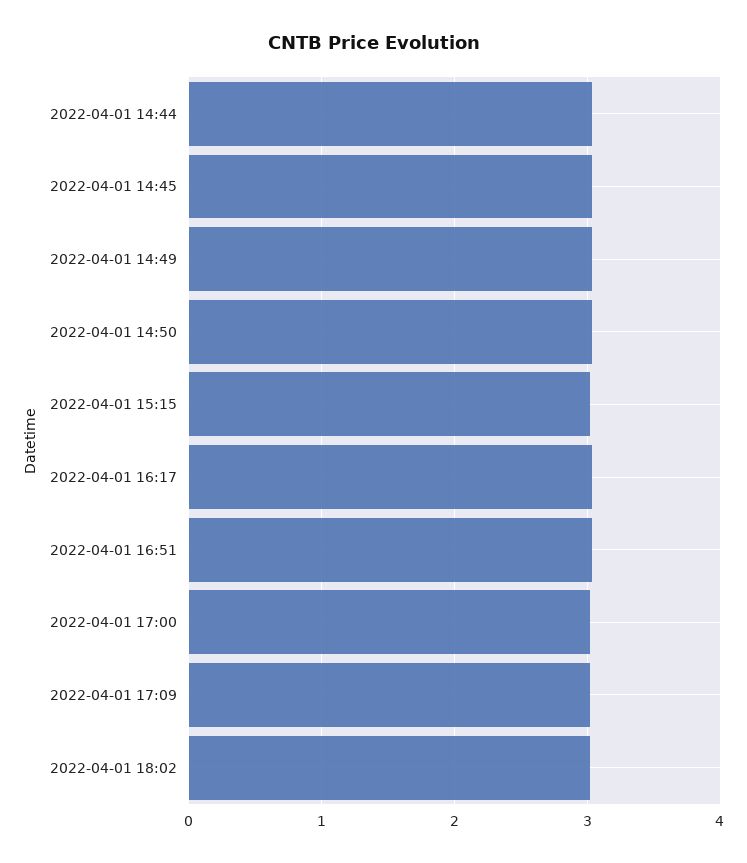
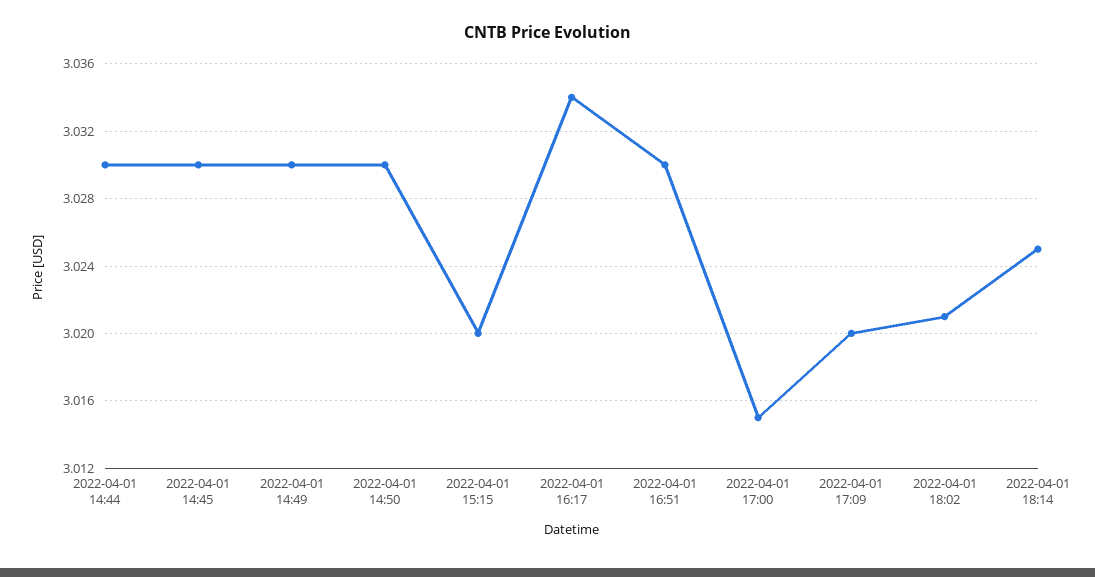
2022-04-01 18:14: none -> 3.025

